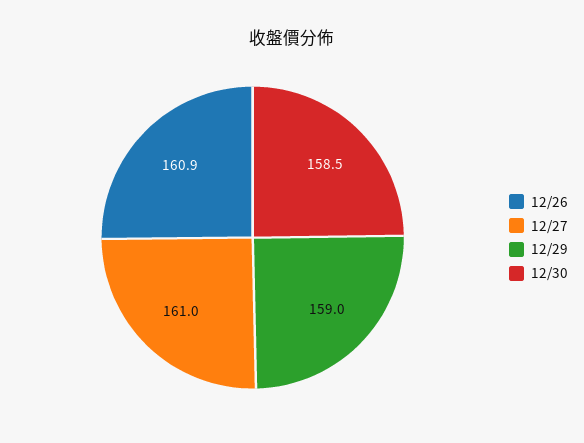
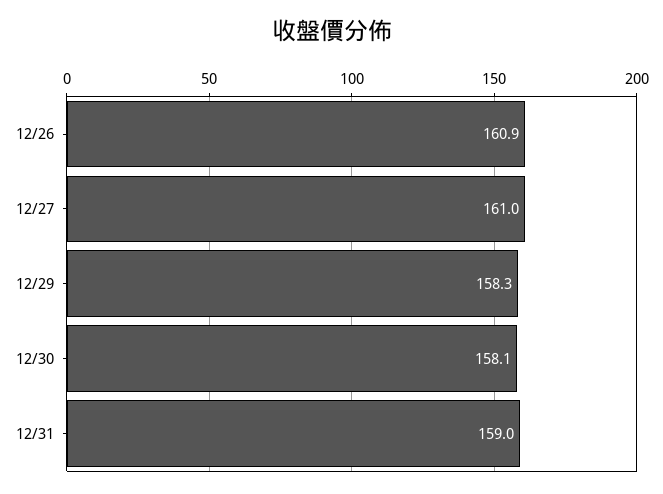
12/29: 159 -> 158.3
12/30: 158.5 -> 158.1
12/31: none -> 159

